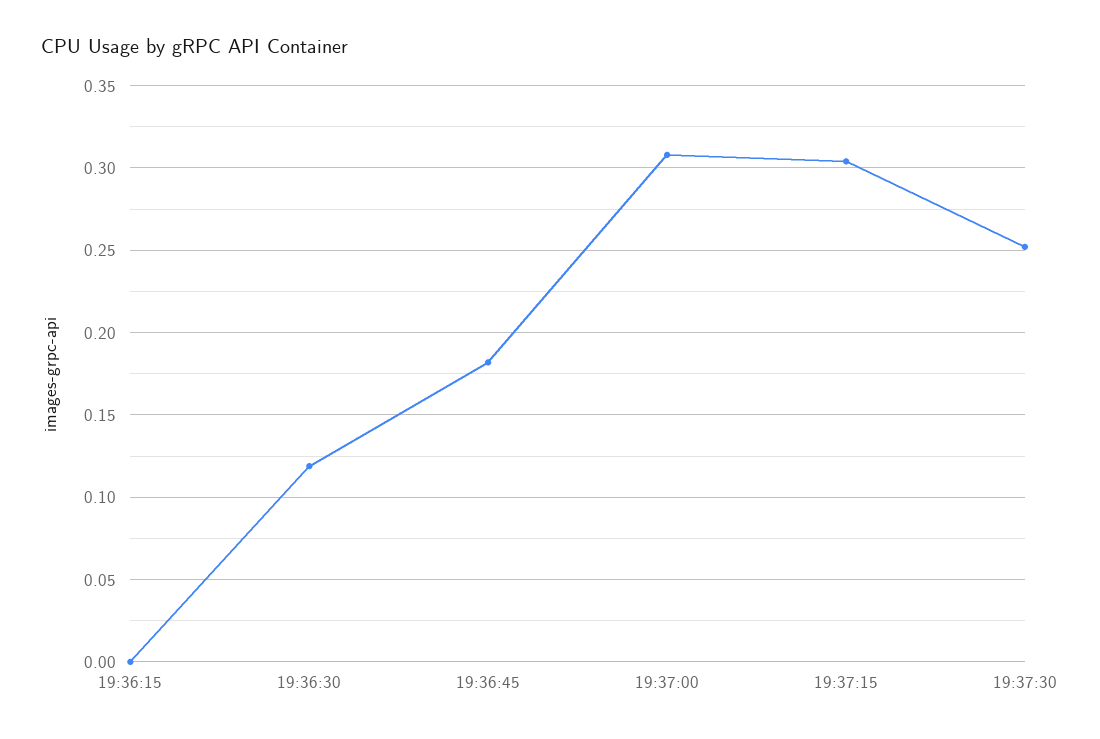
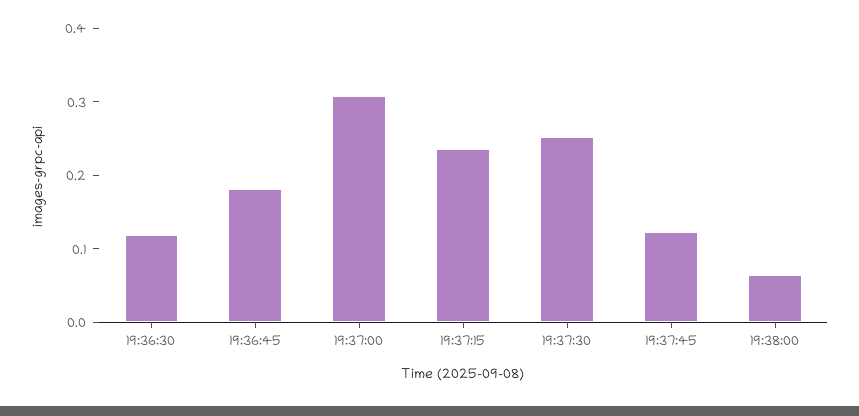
19:36:15: 0 -> none
19:37:15: 0.305 -> 0.24
19:37:45: none -> 0.12
19:38:00: none -> 0.06

